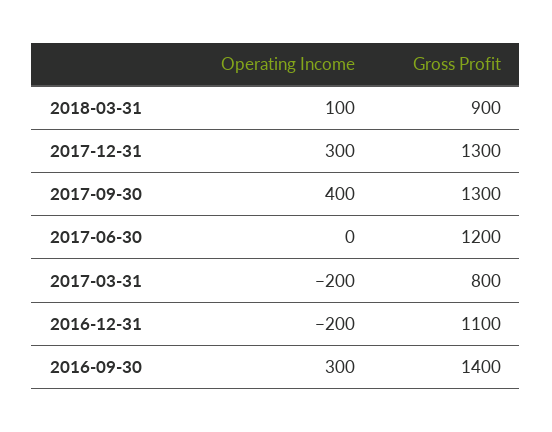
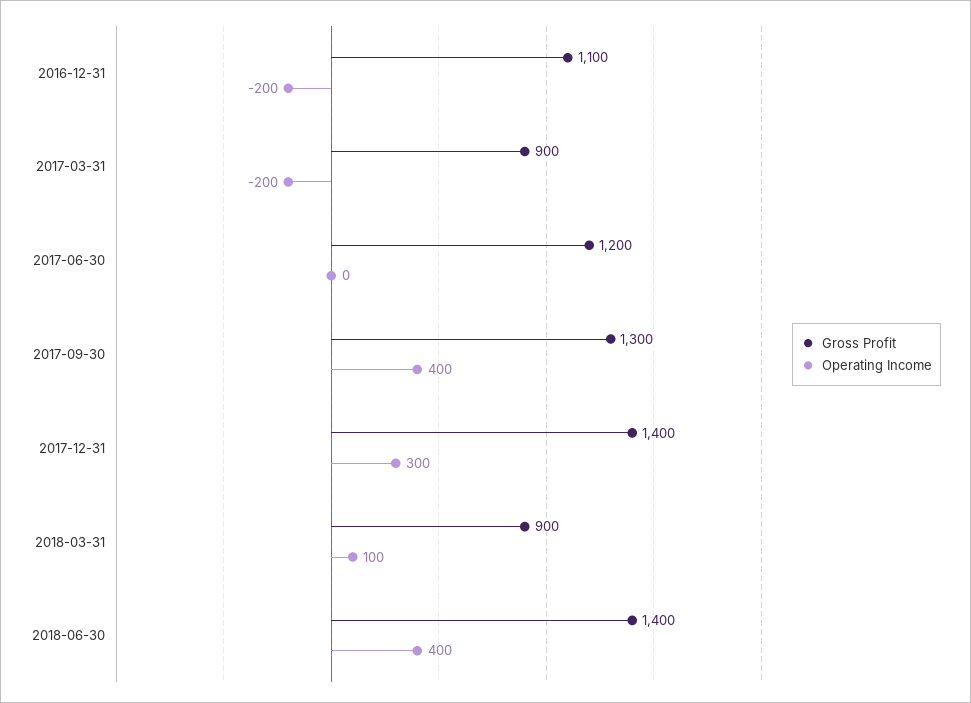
Gross Profit, 2017-12-31: 1300 -> 1400
Gross Profit, 2017-03-31: 800 -> 900
Operating Income, 2016-09-30: 300 -> none
Gross Profit, 2016-09-30: 1400 -> none
Gross Profit, 2018-06-30: none -> 1400
Operating Income, 2018-06-30: none -> 400

